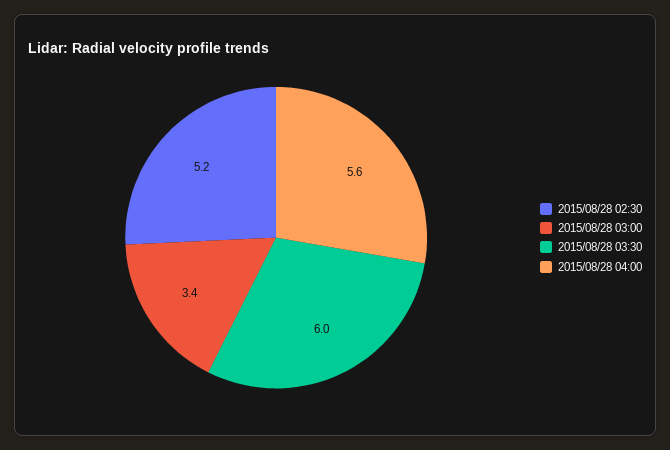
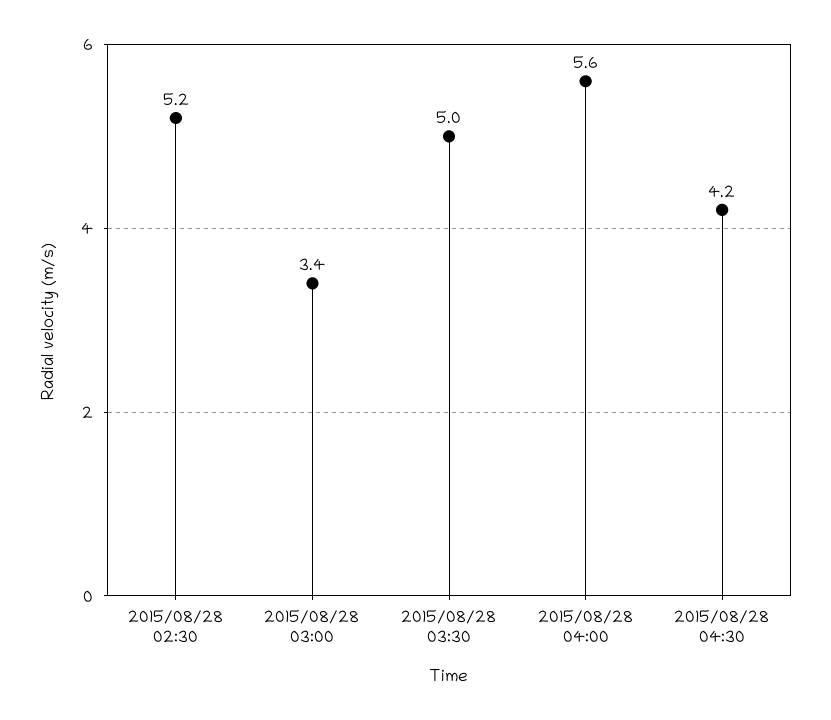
2015/08/28 03:30: 6 -> 5
2015/08/28 04:30: none -> 4.2

